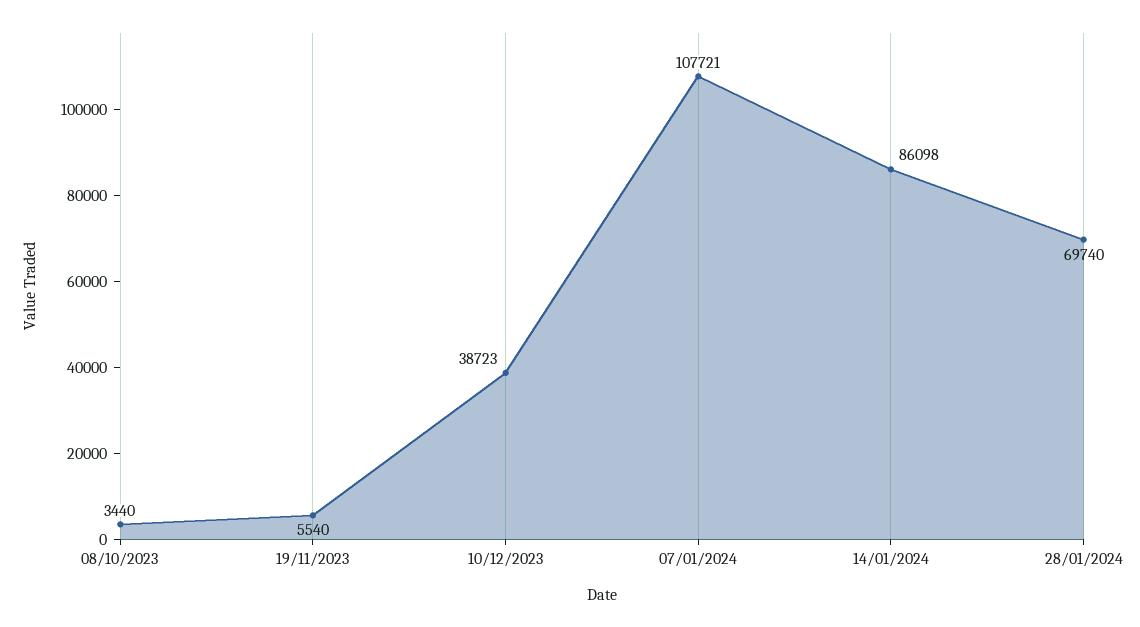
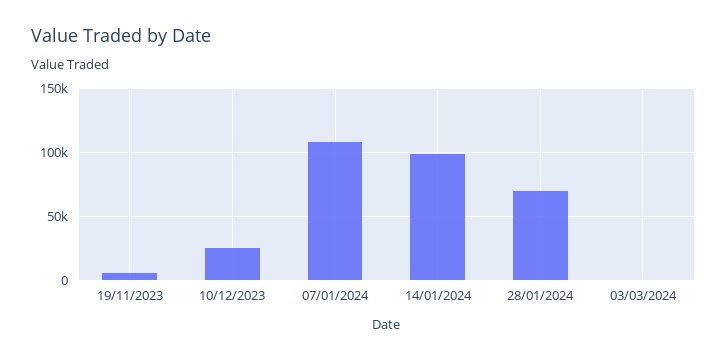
08/10/2023: 3440 -> none
10/12/2023: 38723 -> 25000
14/01/2024: 86098 -> 100000
03/03/2024: none -> 0

